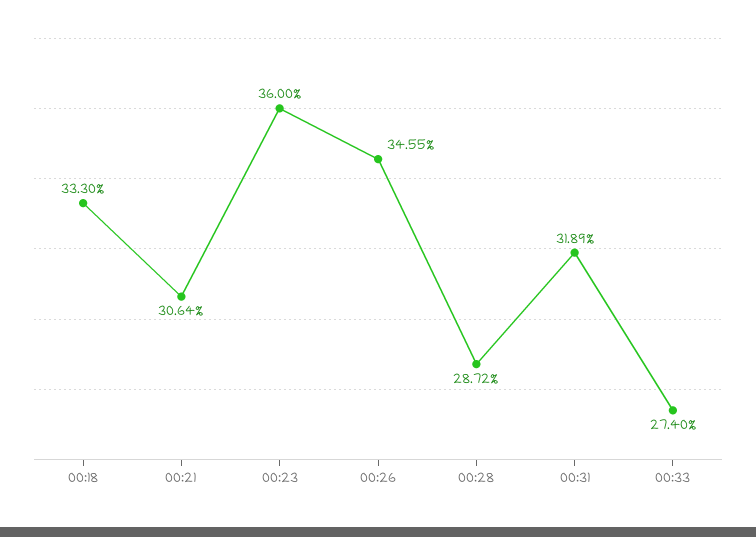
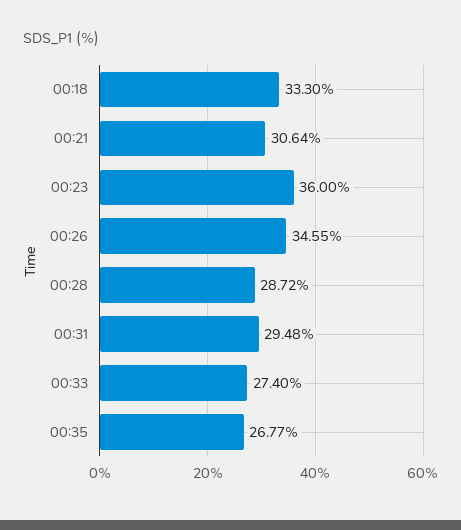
00:31: 31.89 -> 29.48
00:35: none -> 26.77

